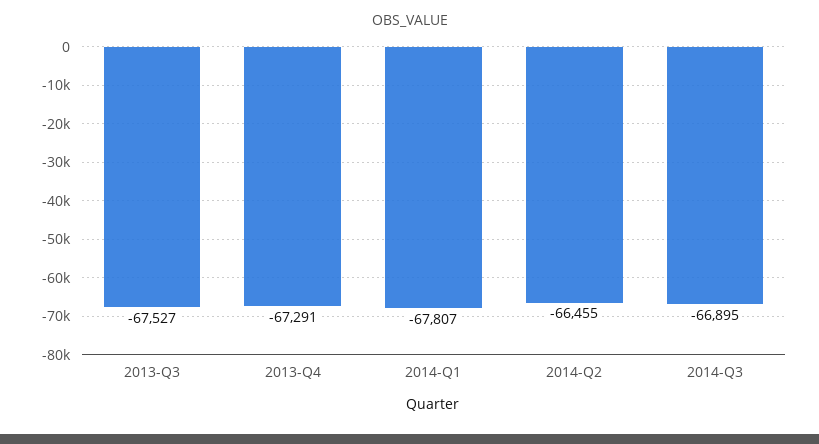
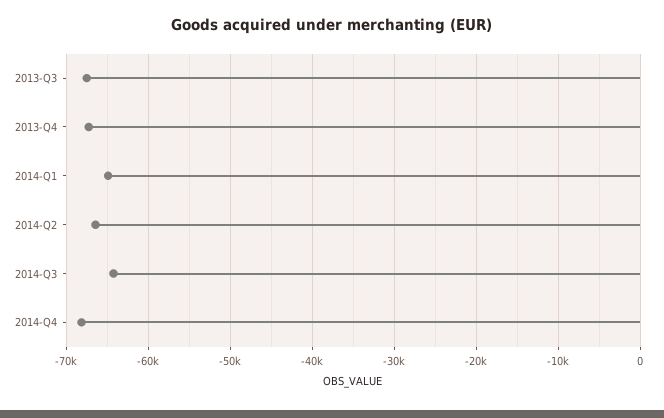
2014-Q1: -67807 -> -65000
2014-Q3: -66895 -> -64000
2014-Q4: none -> -68000

